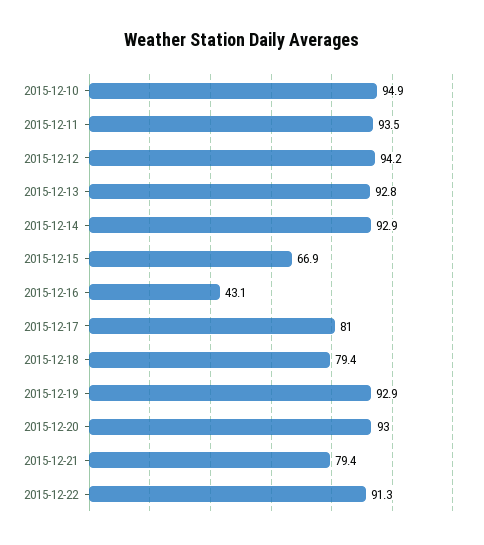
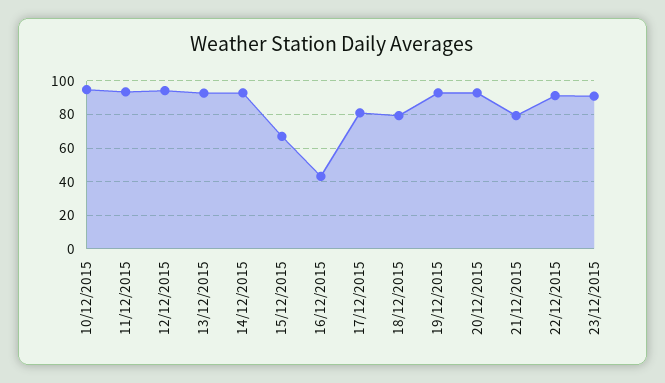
23/12/2015: none -> 90

